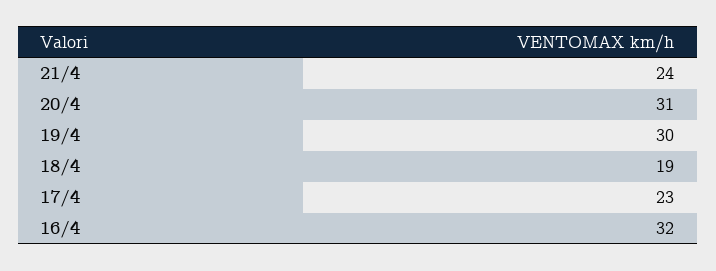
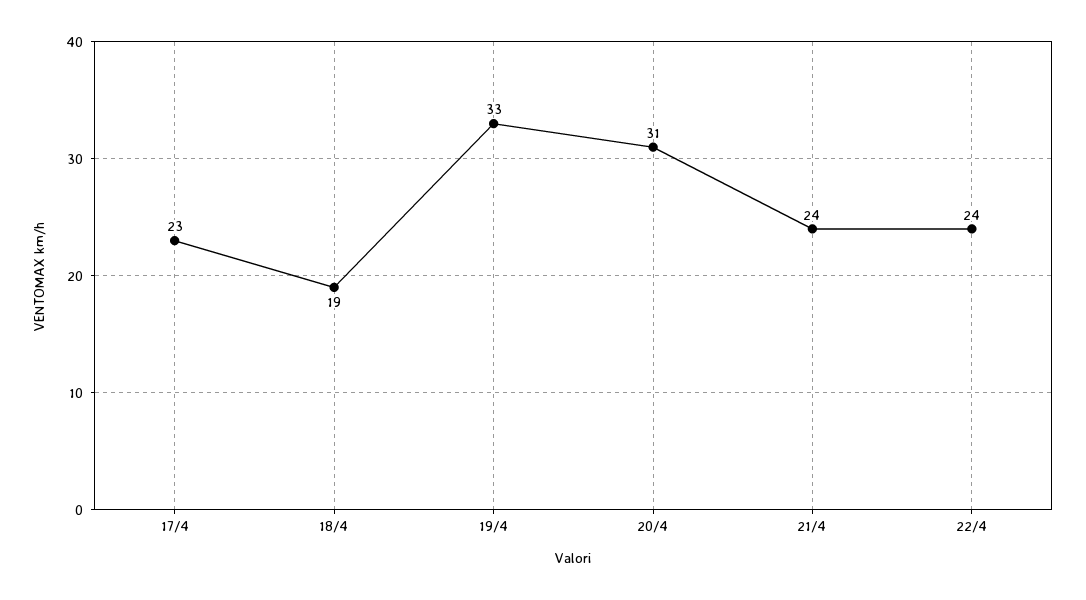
19/4: 30 -> 33
16/4: 32 -> none
22/4: none -> 24

